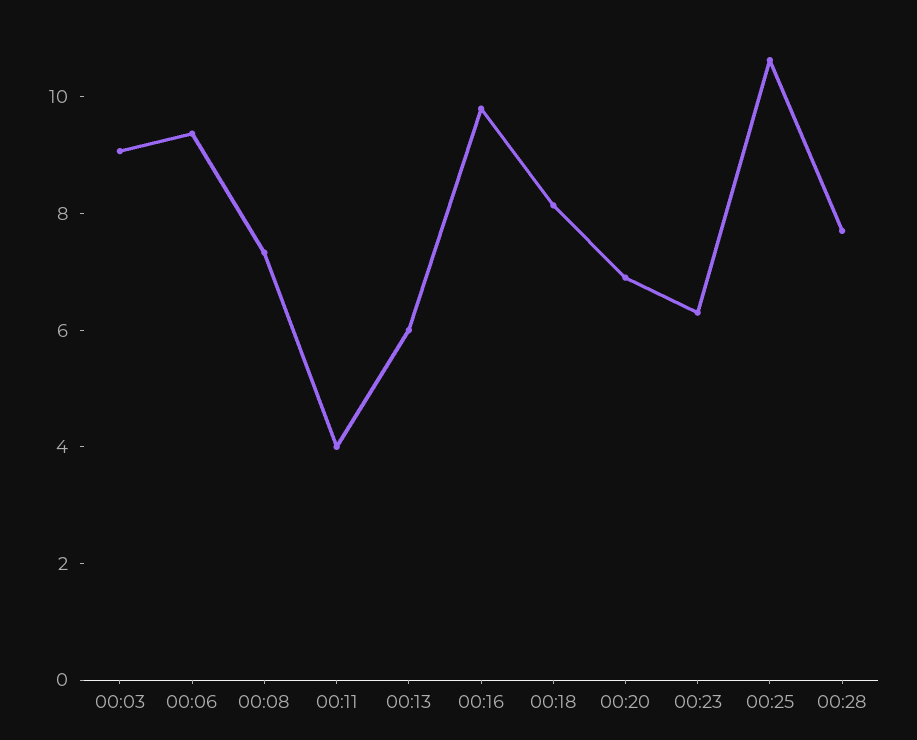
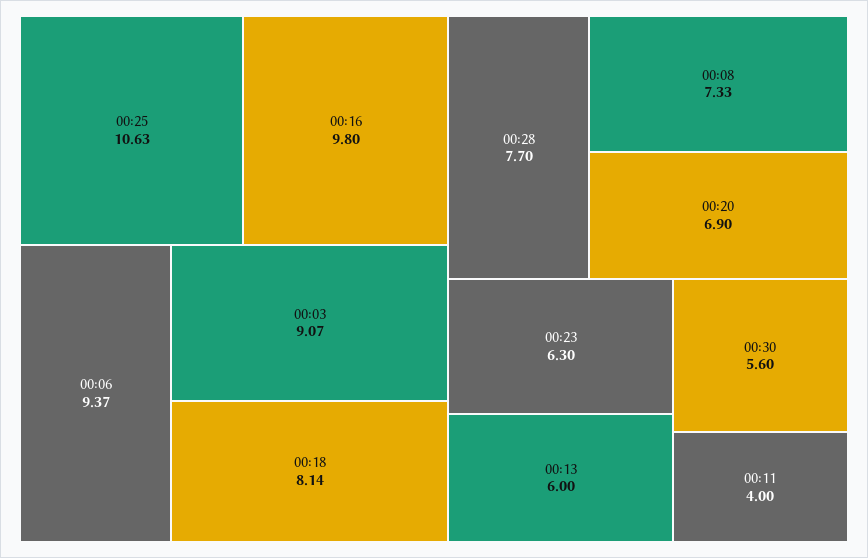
00:30: none -> 5.6

